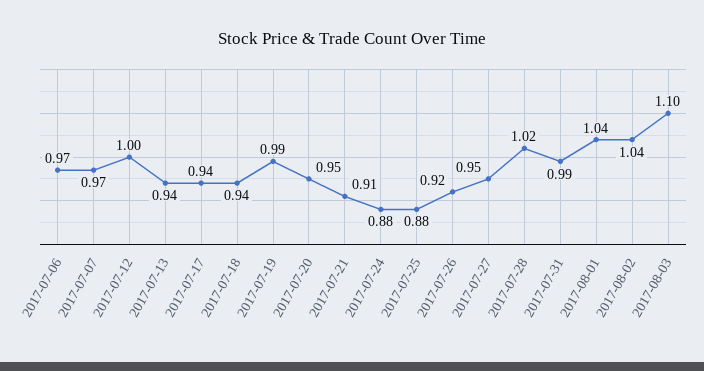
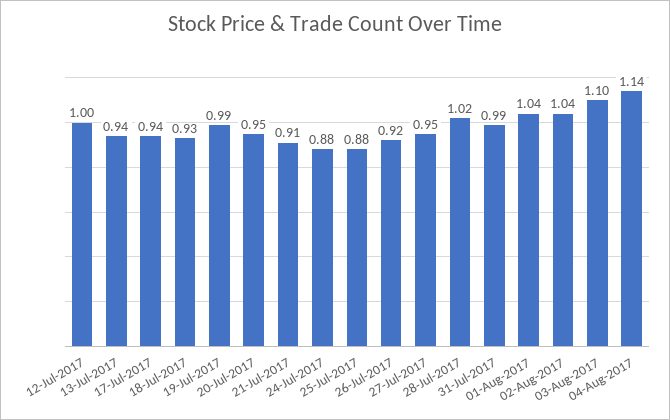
2017-07-06: 0.97 -> none
2017-07-07: 0.97 -> none
2017-07-18: 0.94 -> 0.93
04-Aug-2017: none -> 1.14

